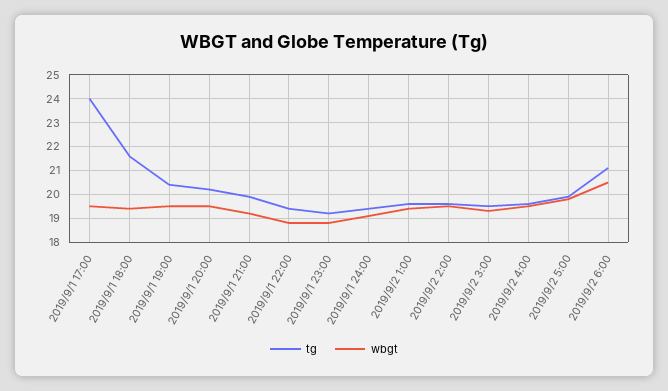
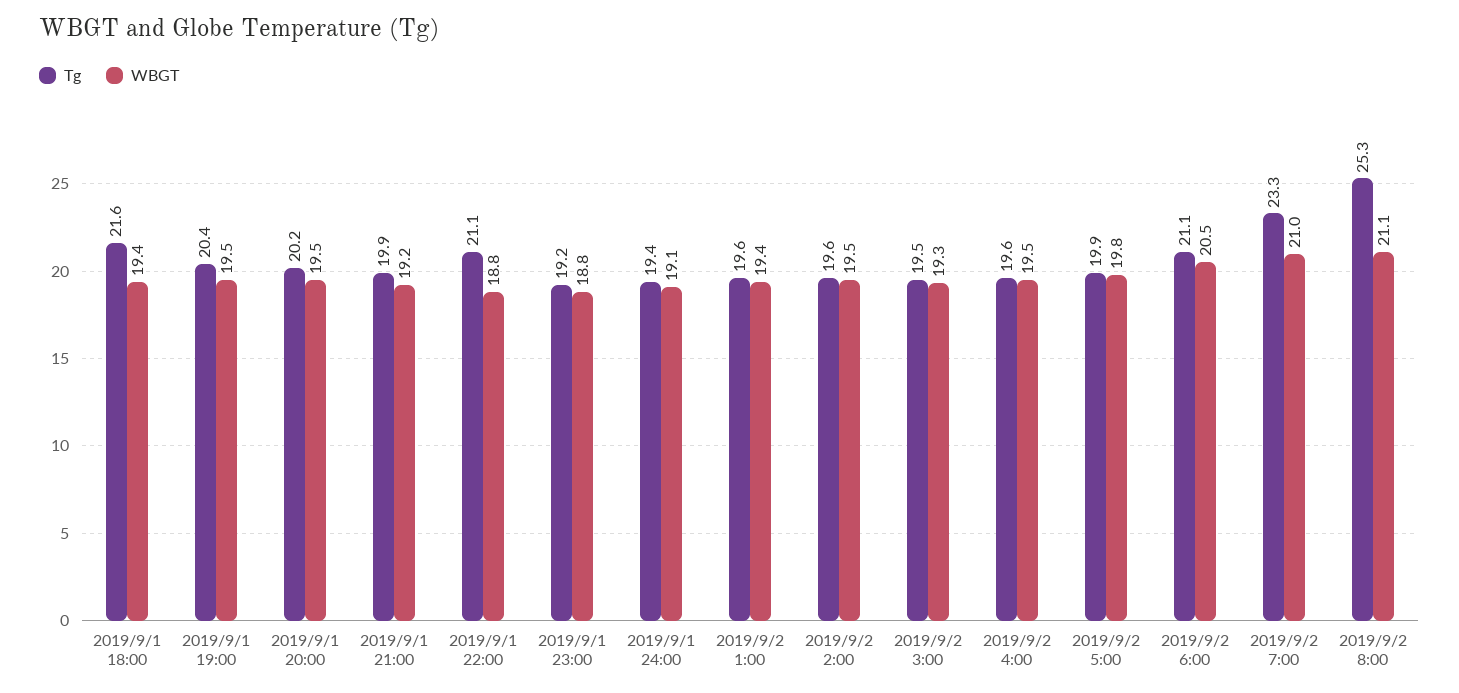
tg, 2019/9/1 17:00: 24 -> none
wbgt, 2019/9/1 17:00: 19.5 -> none
tg, 2019/9/1 22:00: 19.5 -> 21.1
tg, 2019/9/2 7:00: none -> 23.3
wbgt, 2019/9/2 7:00: none -> 21
tg, 2019/9/2 8:00: none -> 25.3
wbgt, 2019/9/2 8:00: none -> 21.1

